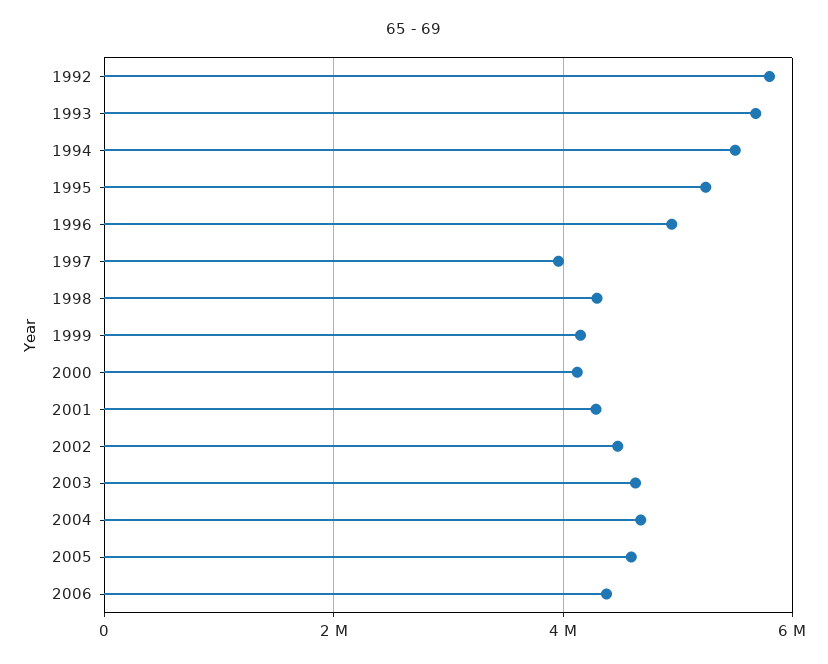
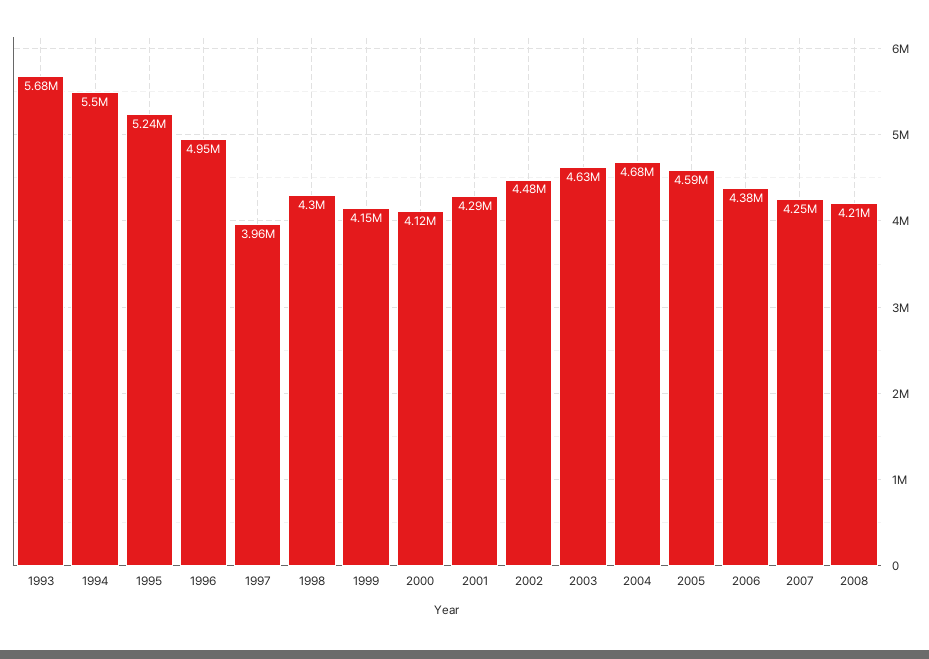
1992: 5800000 -> none
2007: none -> 4250000
2008: none -> 4210000

